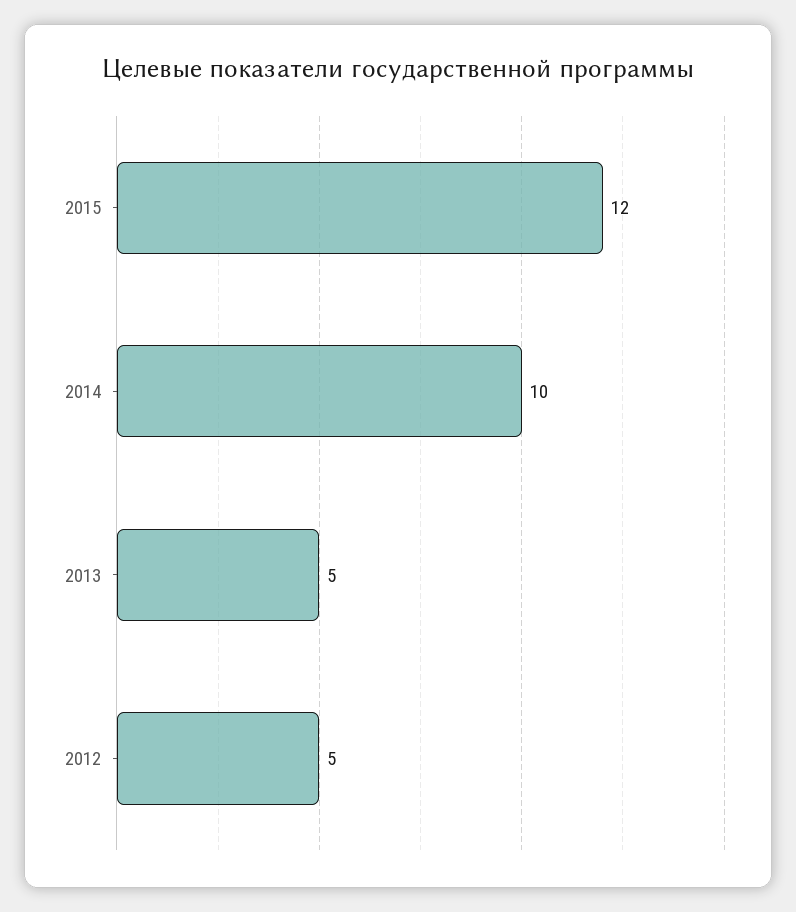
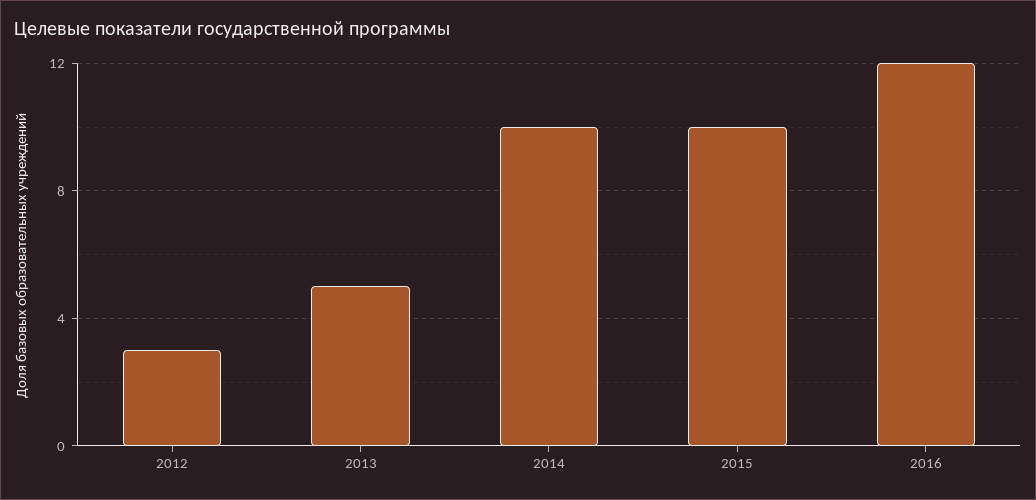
2015: 12 -> 10
2012: 5 -> 3
2016: none -> 12

